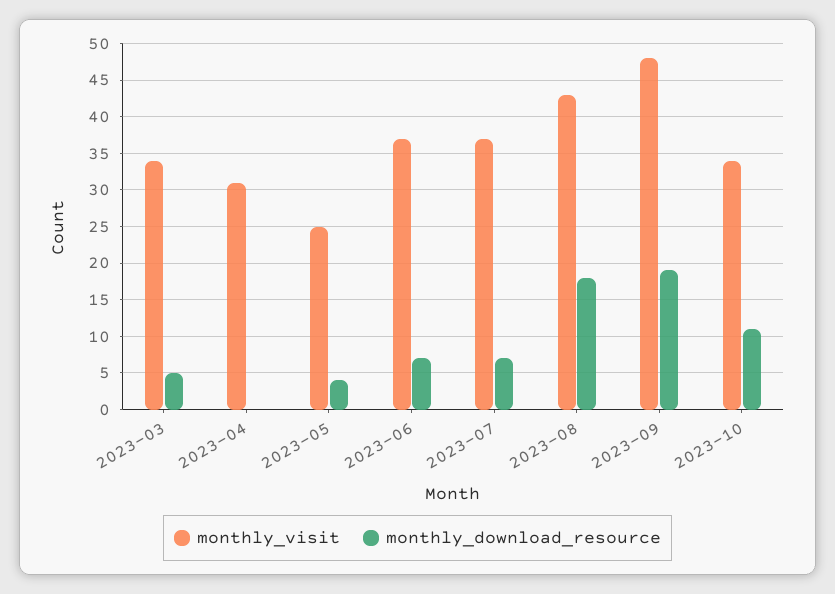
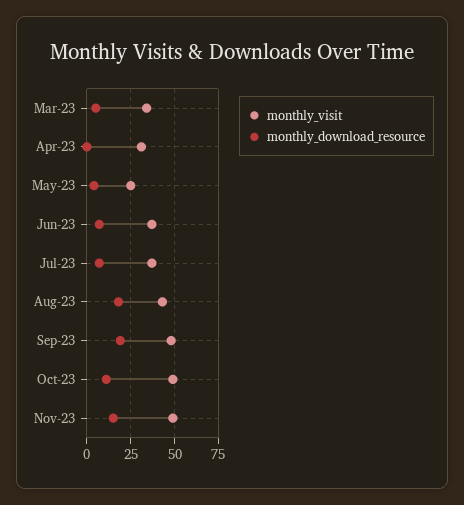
monthly_visit, 2023-10: 34 -> 50
monthly_visit, Nov-23: none -> 50
monthly_download_resource, Nov-23: none -> 15

